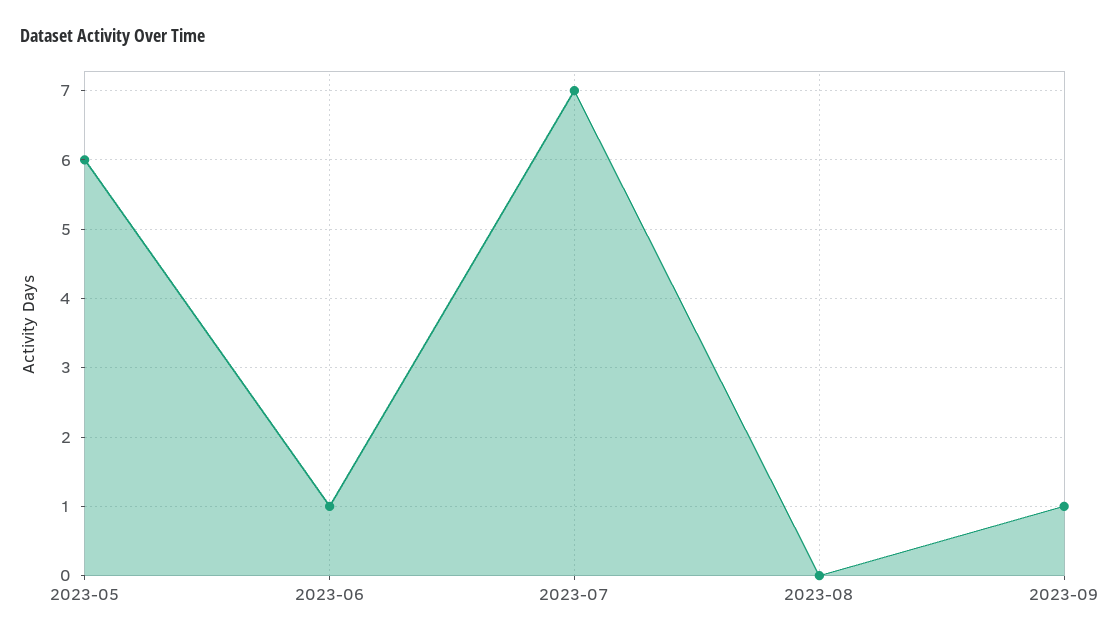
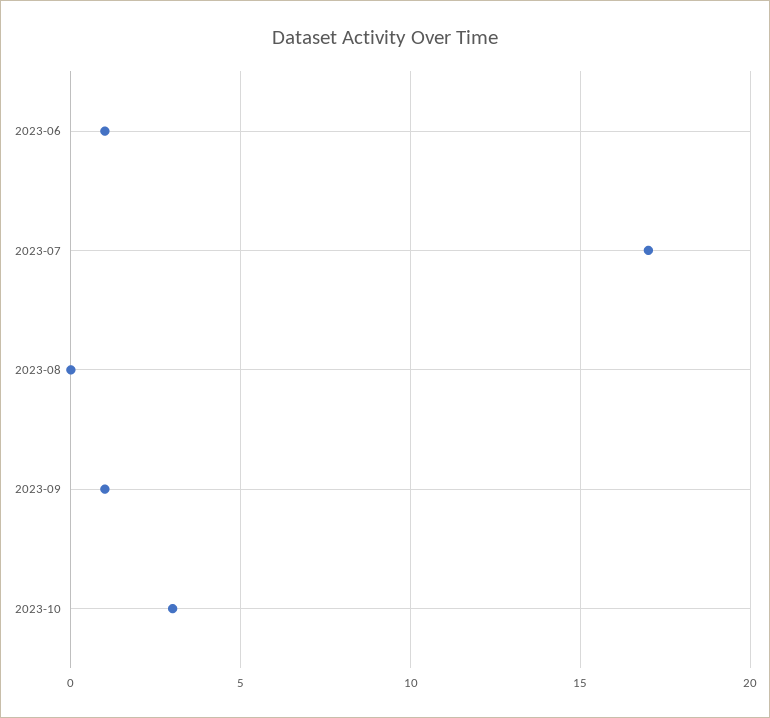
2023-05: 6 -> none
2023-07: 7 -> 17
2023-10: none -> 3

